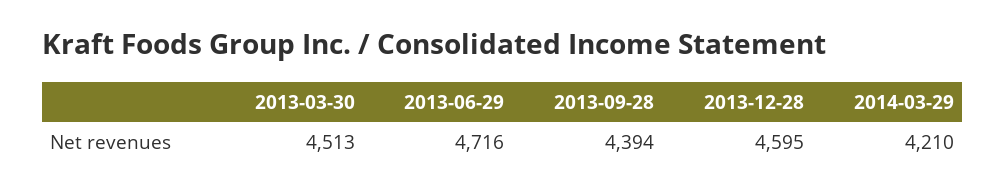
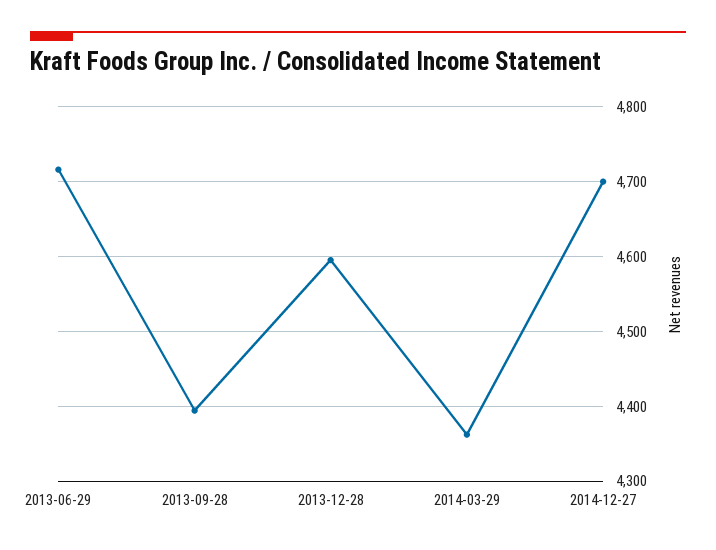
2013-03-30: 4513 -> none
2014-03-29: 4210 -> 4360
2014-12-27: none -> 4700

